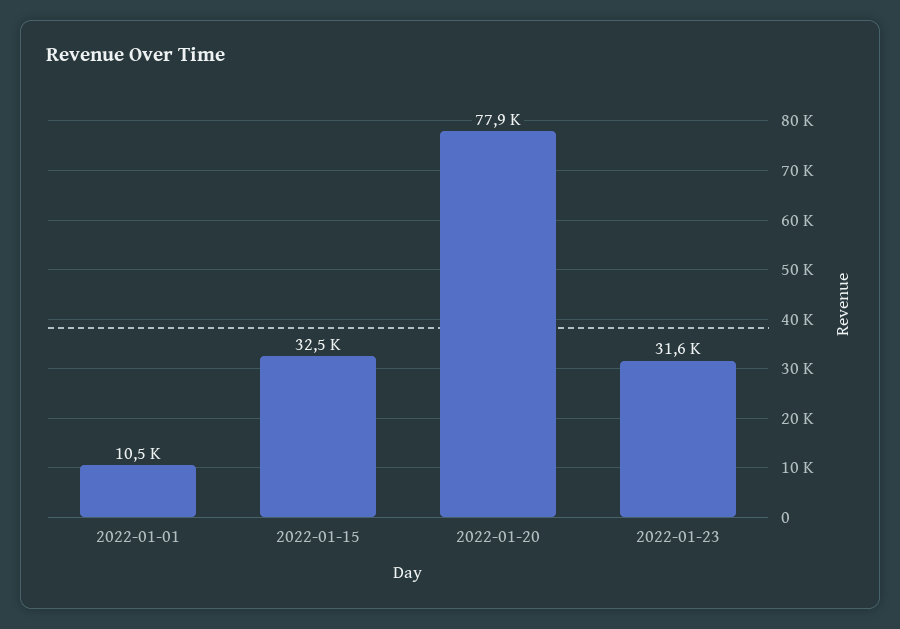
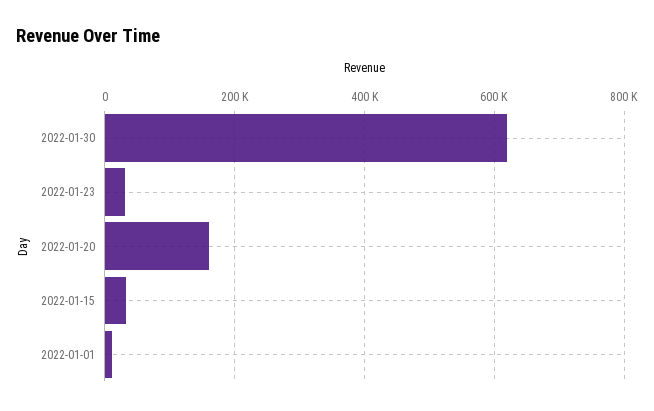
2022-01-20: 77900 -> 160000
2022-01-30: none -> 620000

